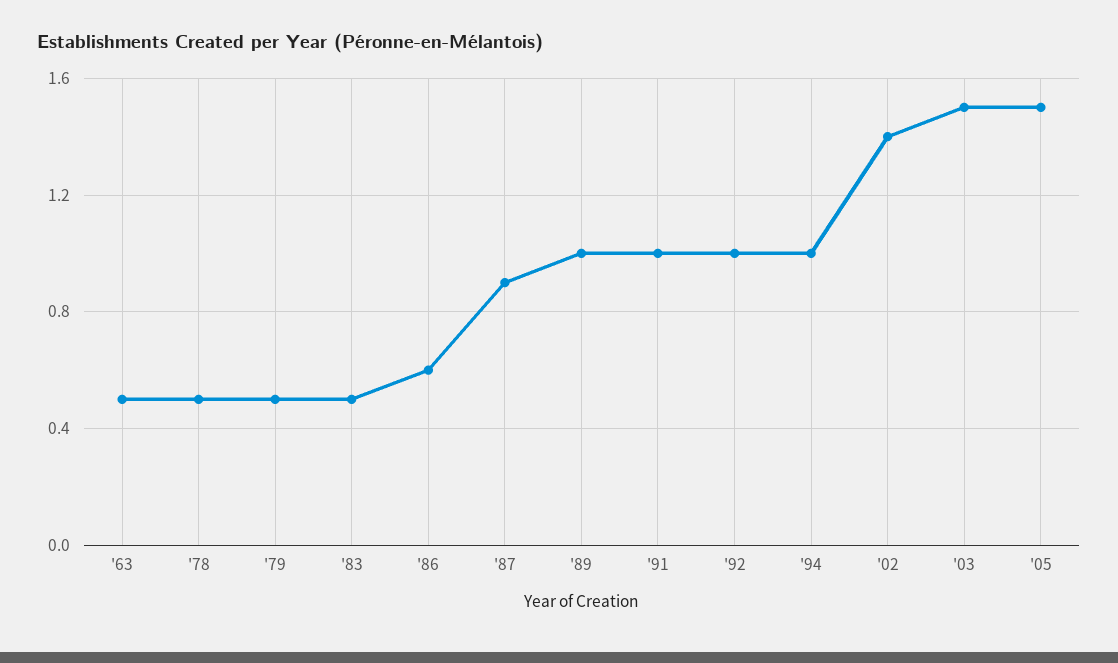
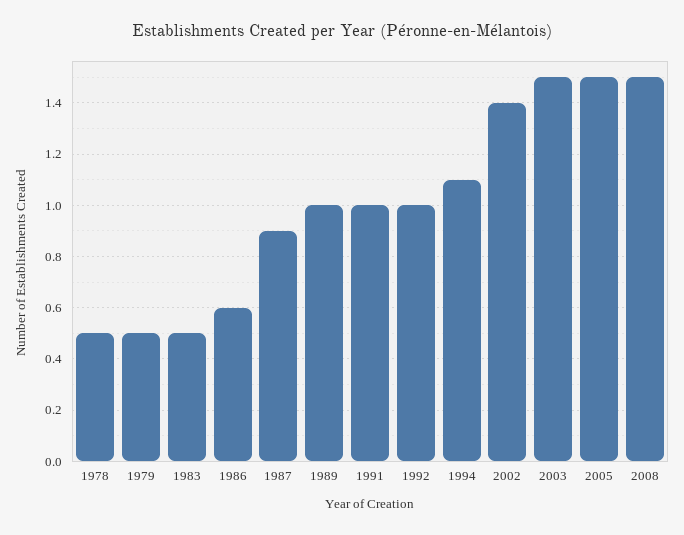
'63: 0.5 -> none
'94: 1 -> 1.1
2008: none -> 1.5

